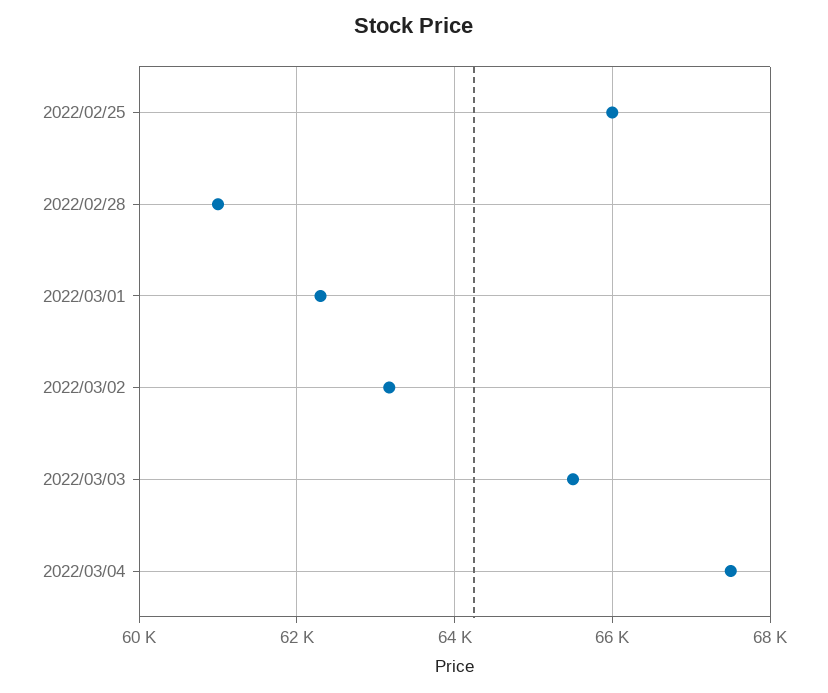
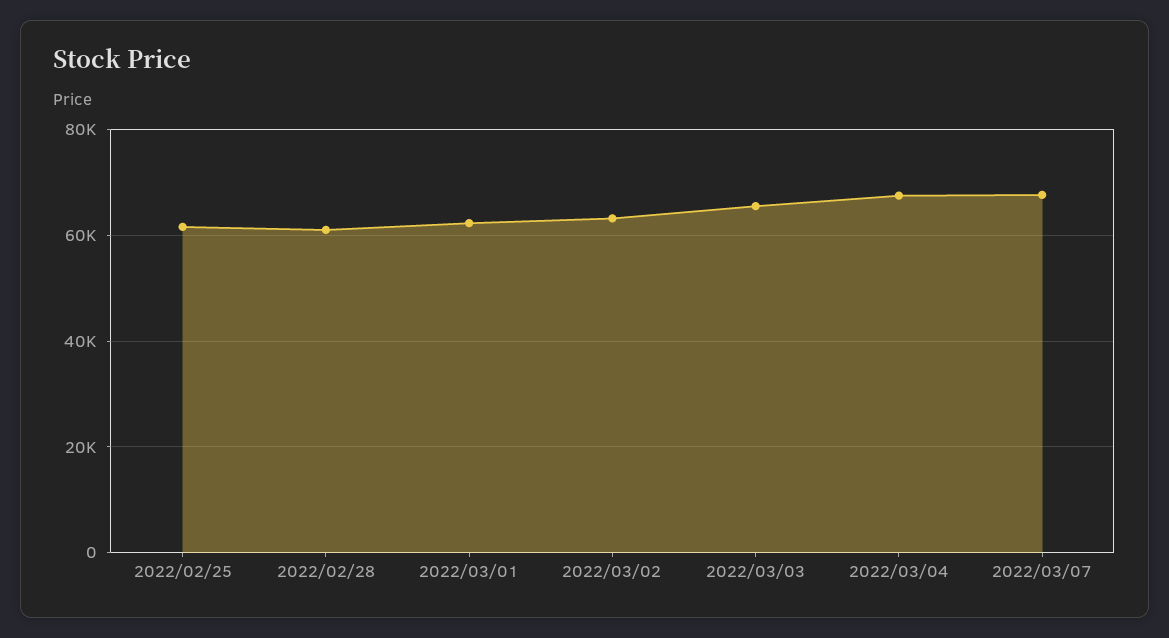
2022/02/25: 66000 -> 62000
2022/03/07: none -> 68000

